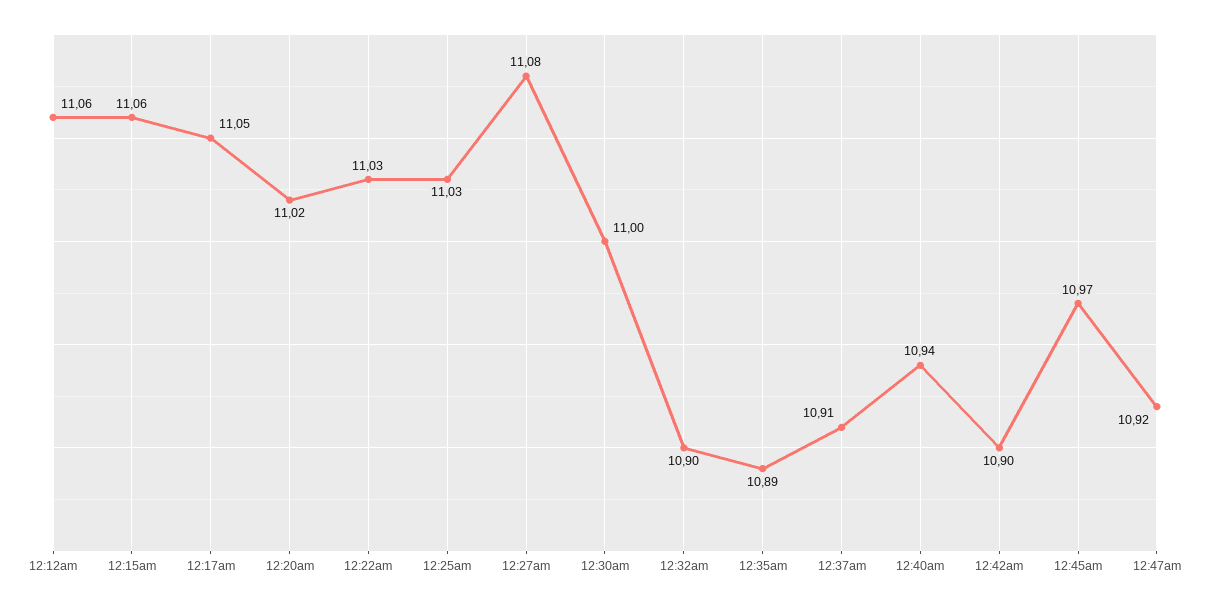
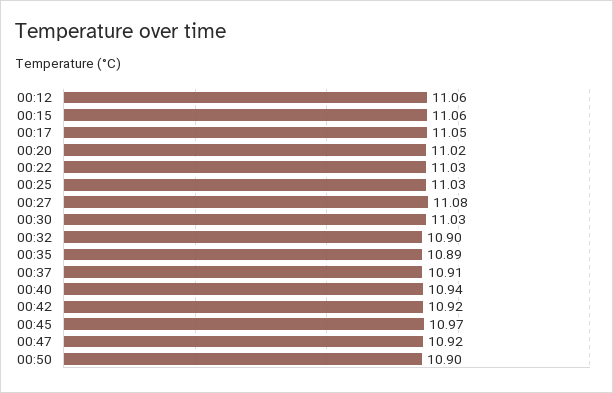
12:30am: 11 -> 11.03
12:42am: 10.9 -> 10.92
00:50: none -> 10.9

